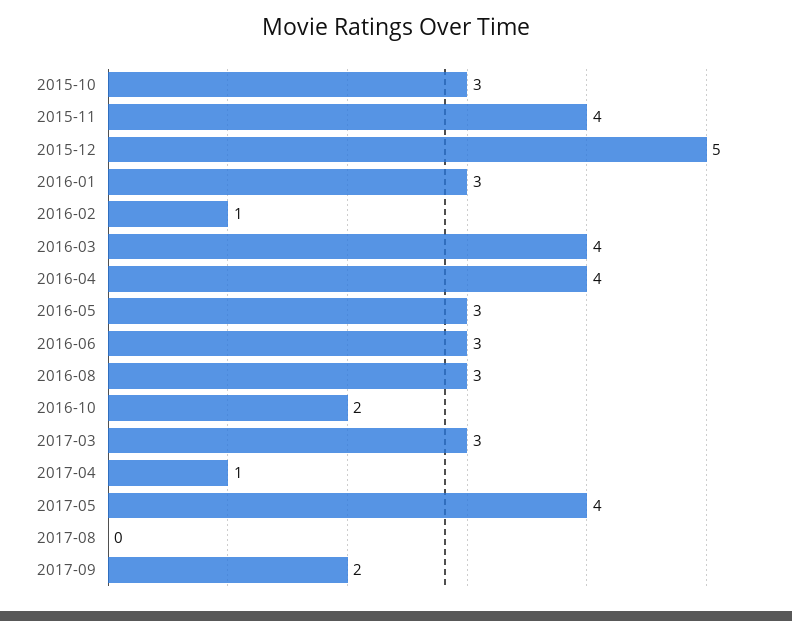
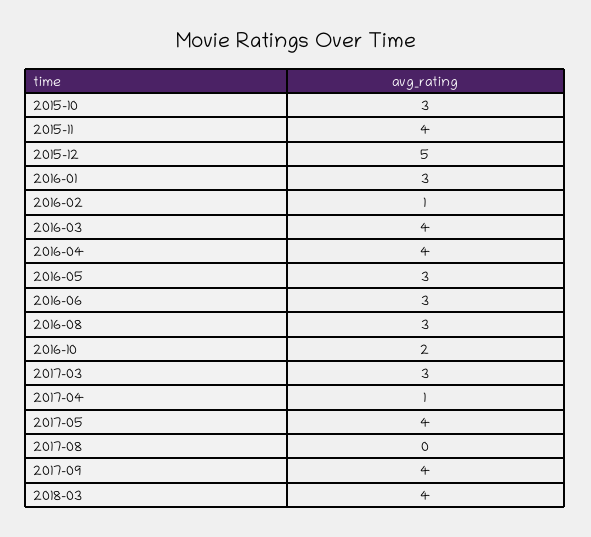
2017-09: 2 -> 4
2018-03: none -> 4

